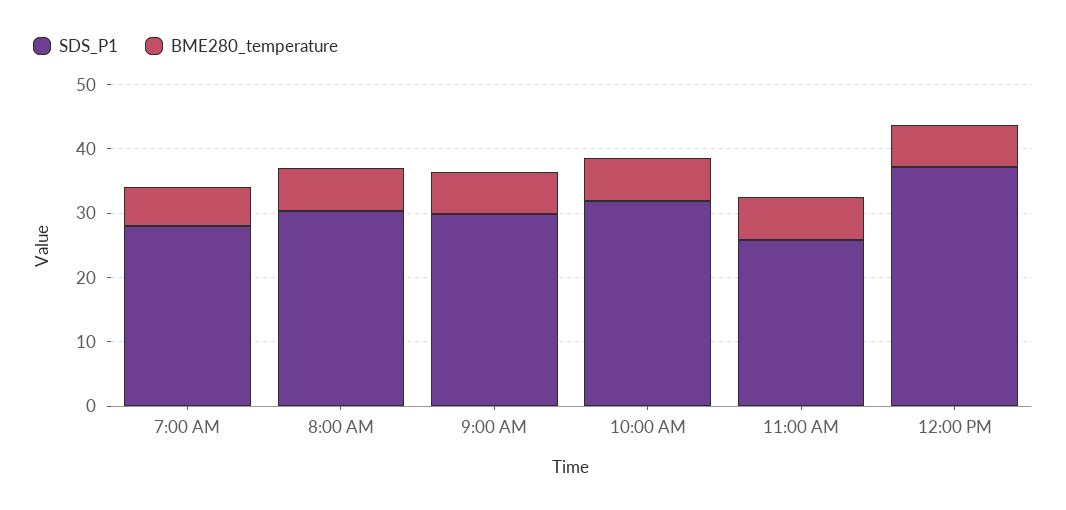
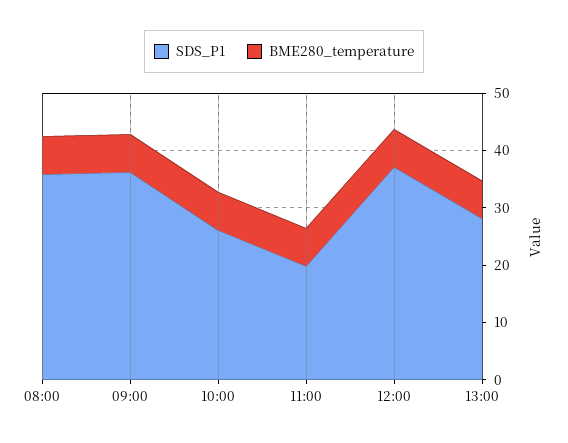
SDS_P1, 7:00 AM: 28 -> none
BME280_temperature, 7:00 AM: 6 -> none
SDS_P1, 8:00 AM: 30 -> 36
SDS_P1, 9:00 AM: 30 -> 36
SDS_P1, 10:00 AM: 32 -> 26
SDS_P1, 11:00 AM: 26 -> 20
SDS_P1, 13:00: none -> 28
BME280_temperature, 13:00: none -> 6

